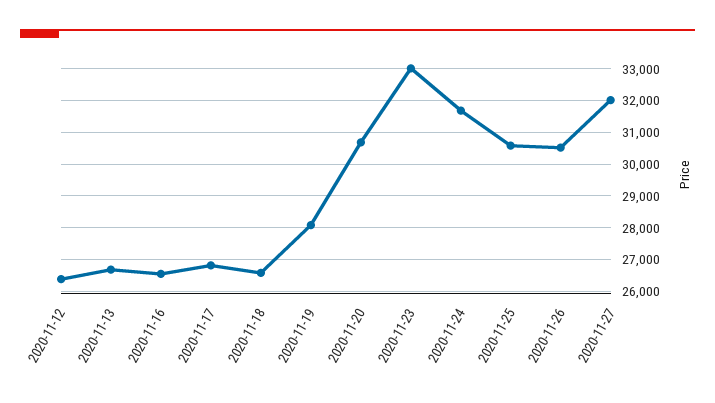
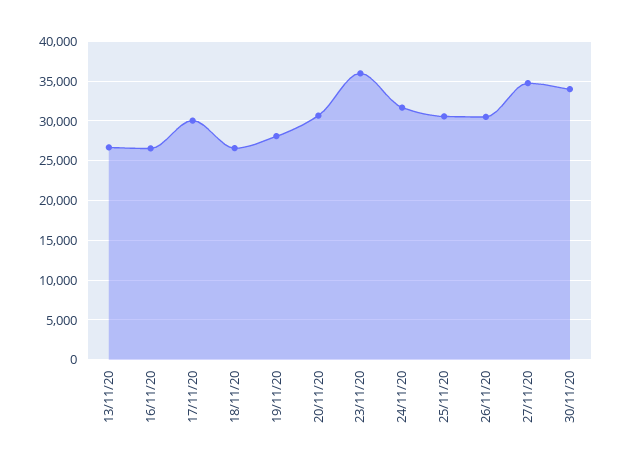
2020-11-12: 26400 -> none
2020-11-17: 26800 -> 30000
2020-11-23: 33000 -> 36000
2020-11-27: 32000 -> 35000
30/11/20: none -> 34000

